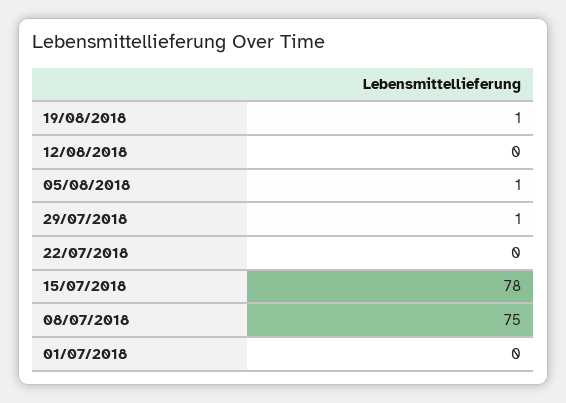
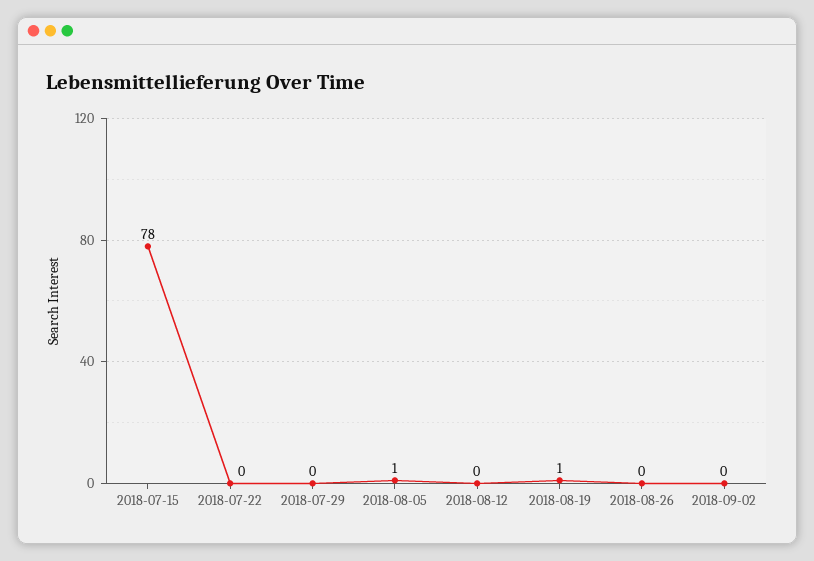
29/07/2018: 1 -> 0
08/07/2018: 75 -> none
01/07/2018: 0 -> none
2018-08-26: none -> 0
2018-09-02: none -> 0

